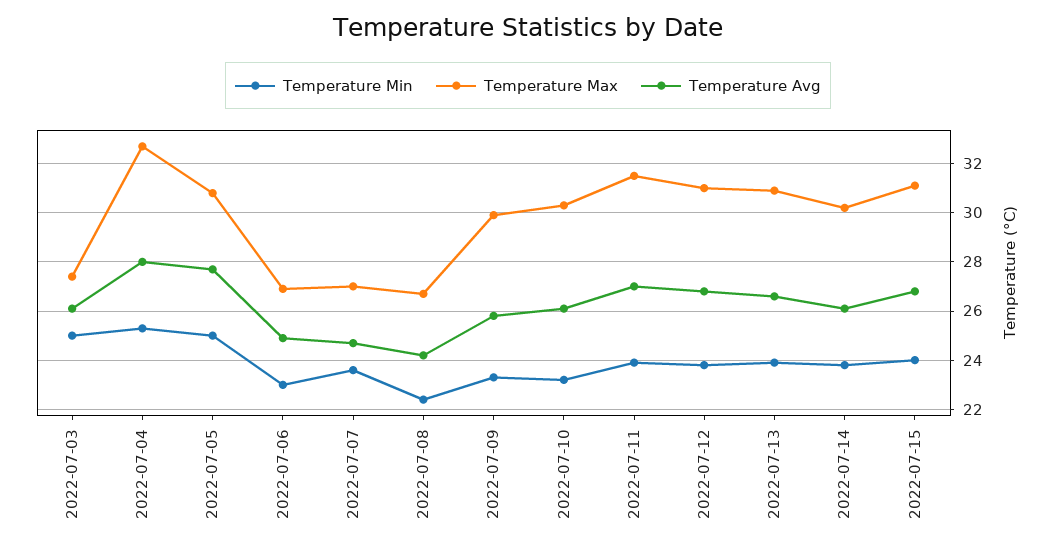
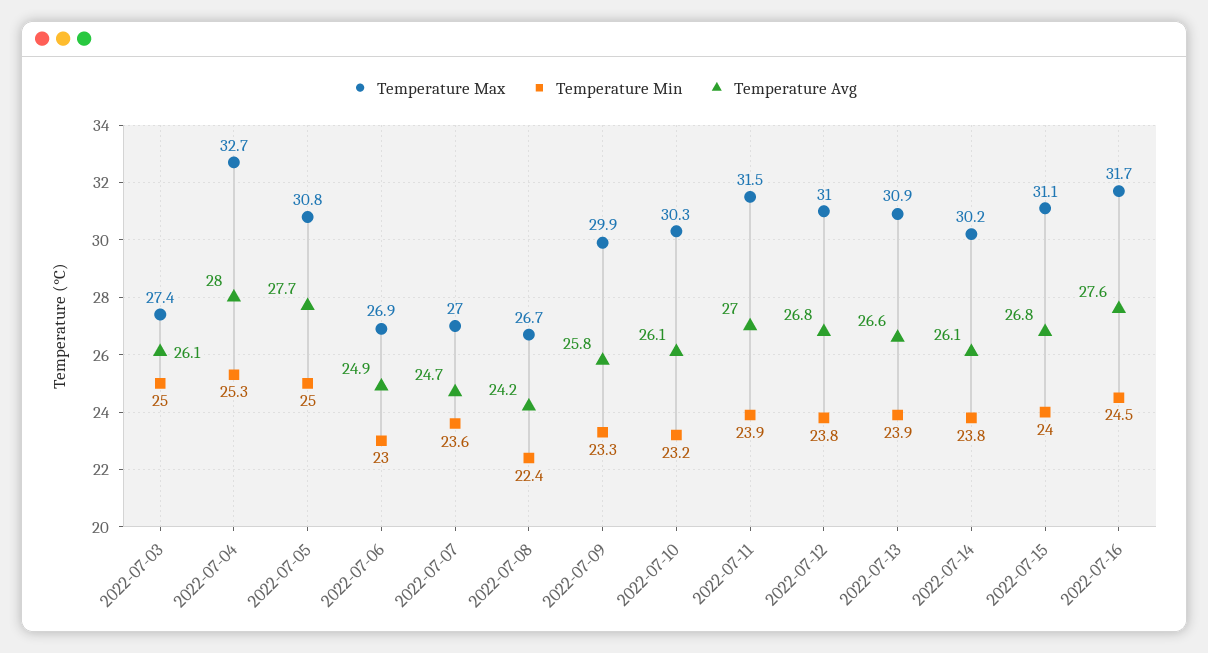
Temperature Max, 2022-07-16: none -> 31.7
Temperature Min, 2022-07-16: none -> 24.5
Temperature Avg, 2022-07-16: none -> 27.6

